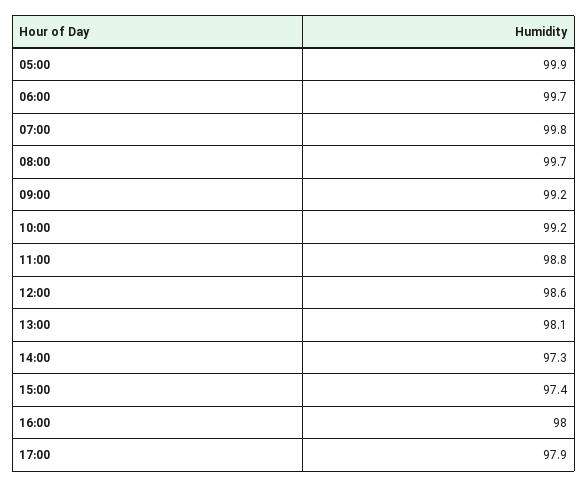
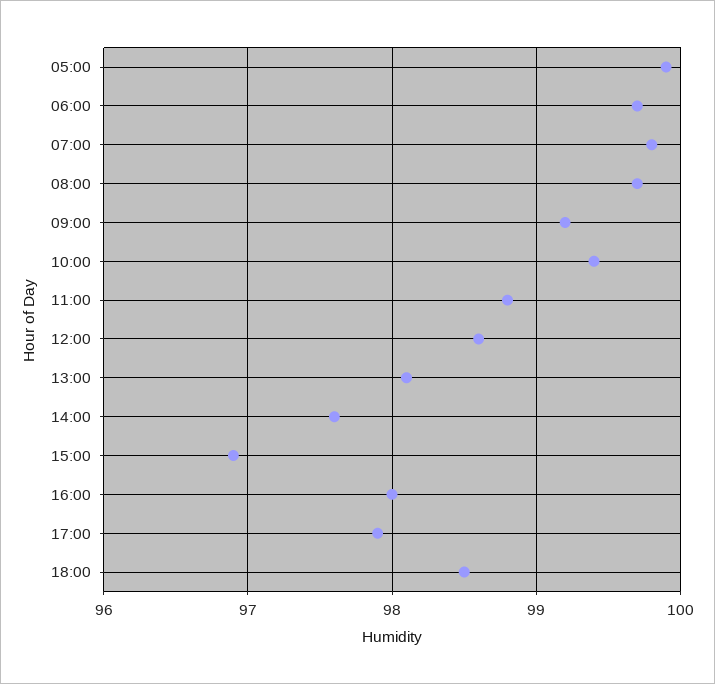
10:00: 99.2 -> 99.4
14:00: 97.3 -> 97.6
15:00: 97.4 -> 96.9
18:00: none -> 98.5

